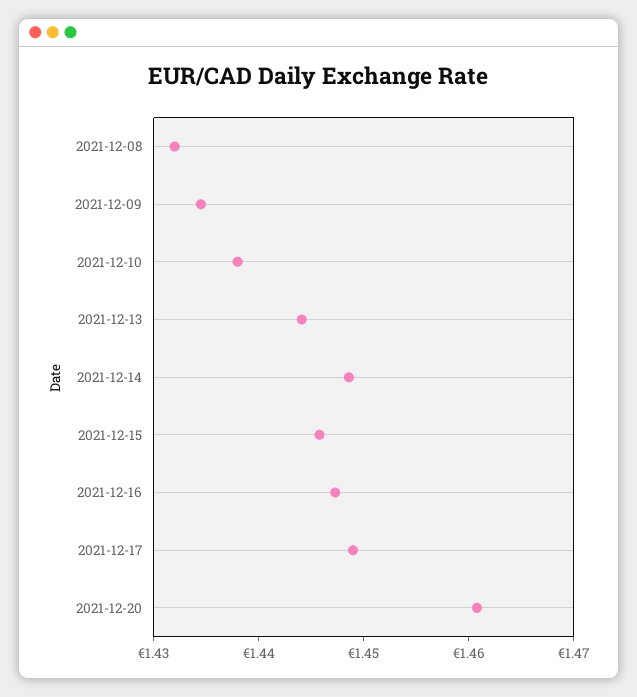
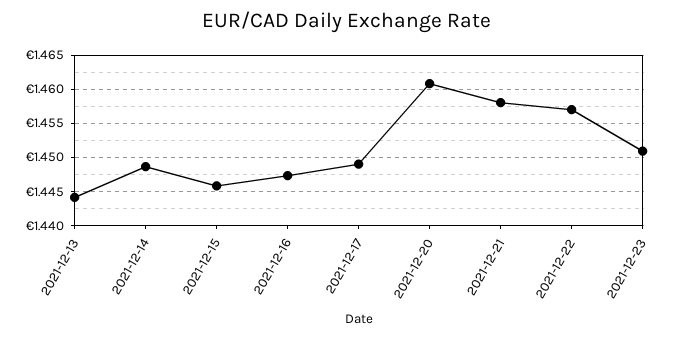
2021-12-08: 1.432 -> none
2021-12-09: 1.434 -> none
2021-12-10: 1.438 -> none
2021-12-21: none -> 1.458
2021-12-22: none -> 1.457
2021-12-23: none -> 1.451

